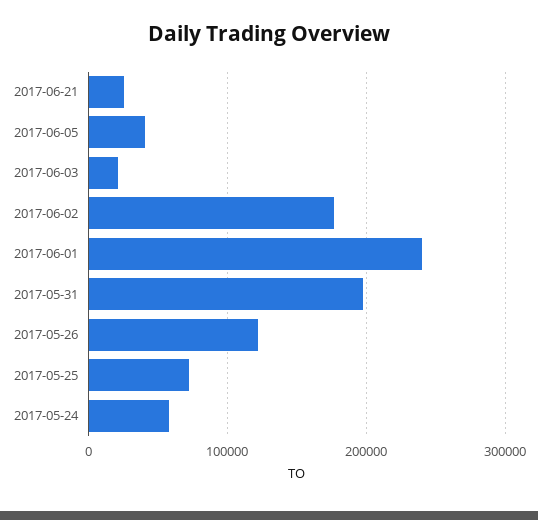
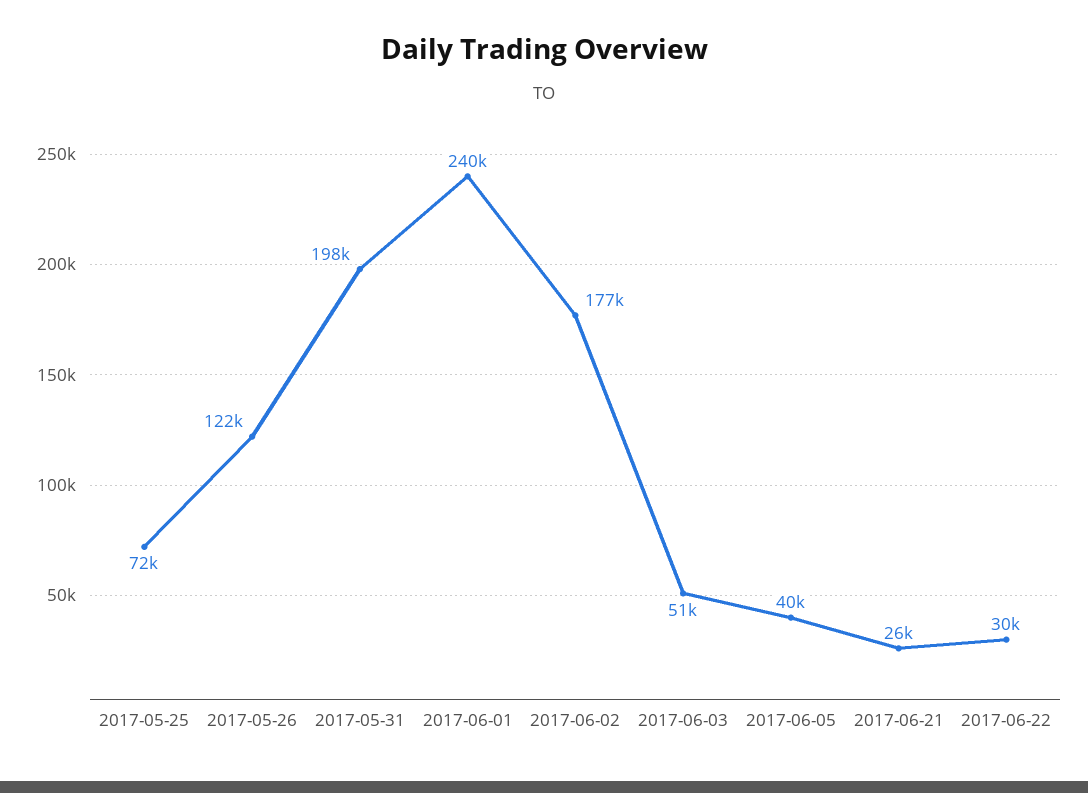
2017-06-03: 20000 -> 51000
2017-05-24: 60000 -> none
2017-06-22: none -> 30000

